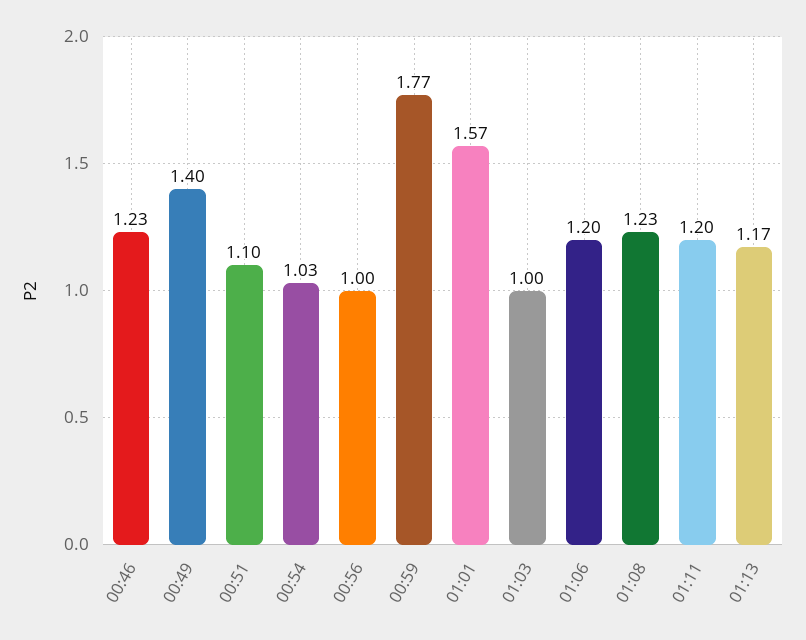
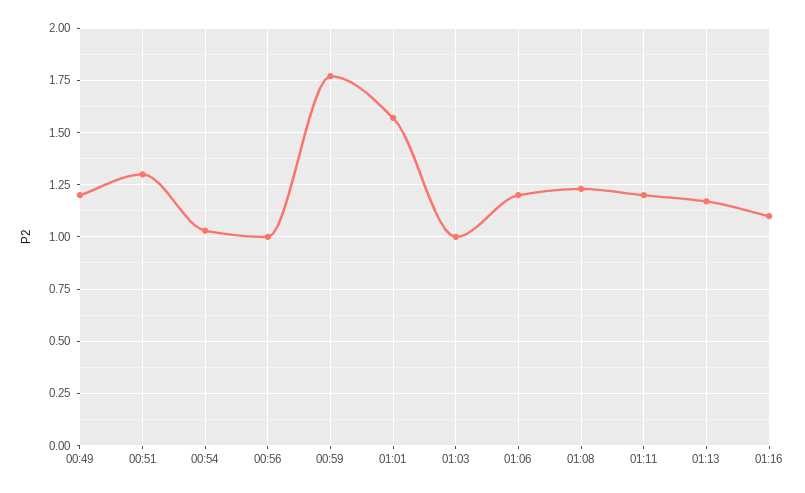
00:46: 1.23 -> none
00:49: 1.4 -> 1.2
00:51: 1.1 -> 1.3
01:16: none -> 1.1

